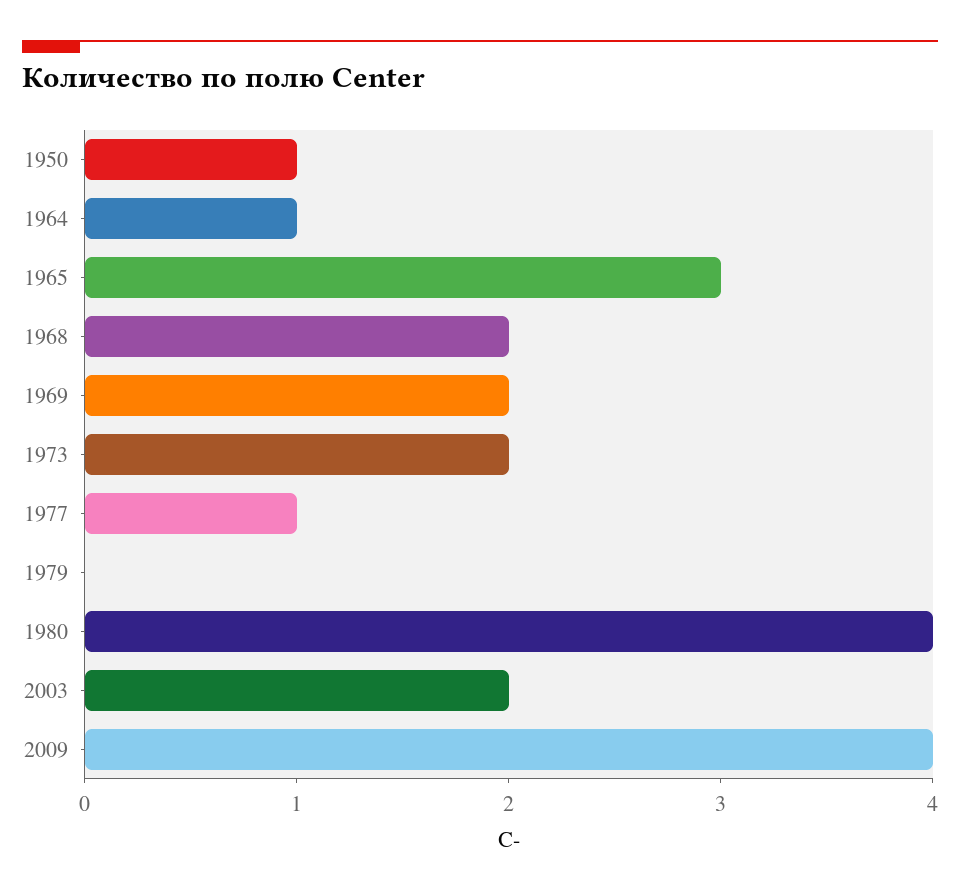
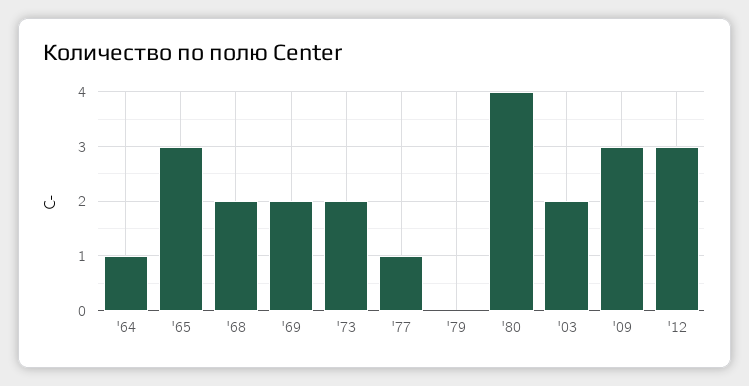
1950: 1 -> none
2009: 4 -> 3
'12: none -> 3

